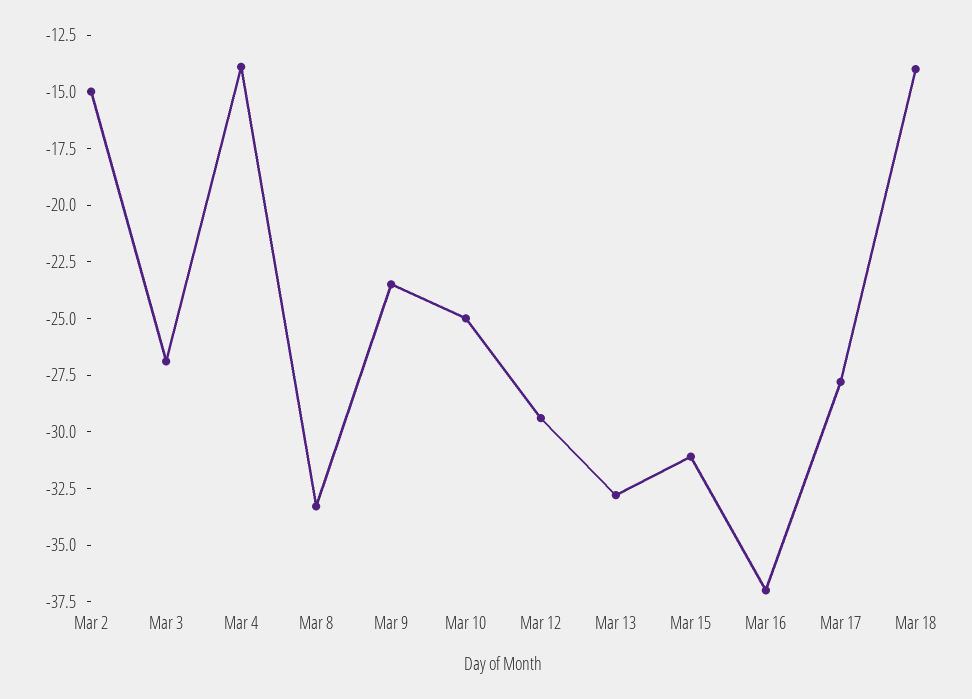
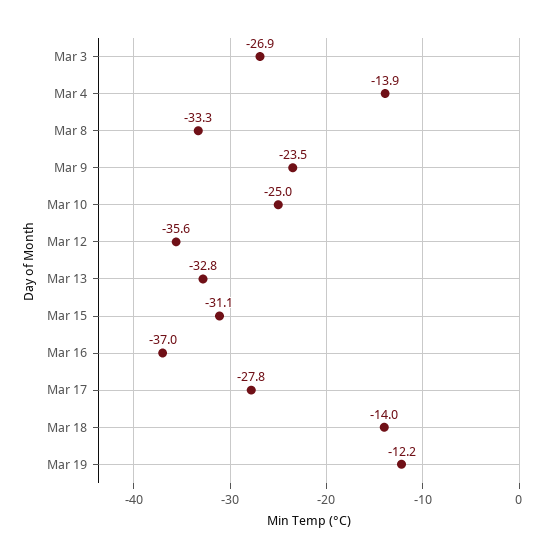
Mar 2: -15 -> none
Mar 12: -29.5 -> -35.6
Mar 19: none -> -12.2

